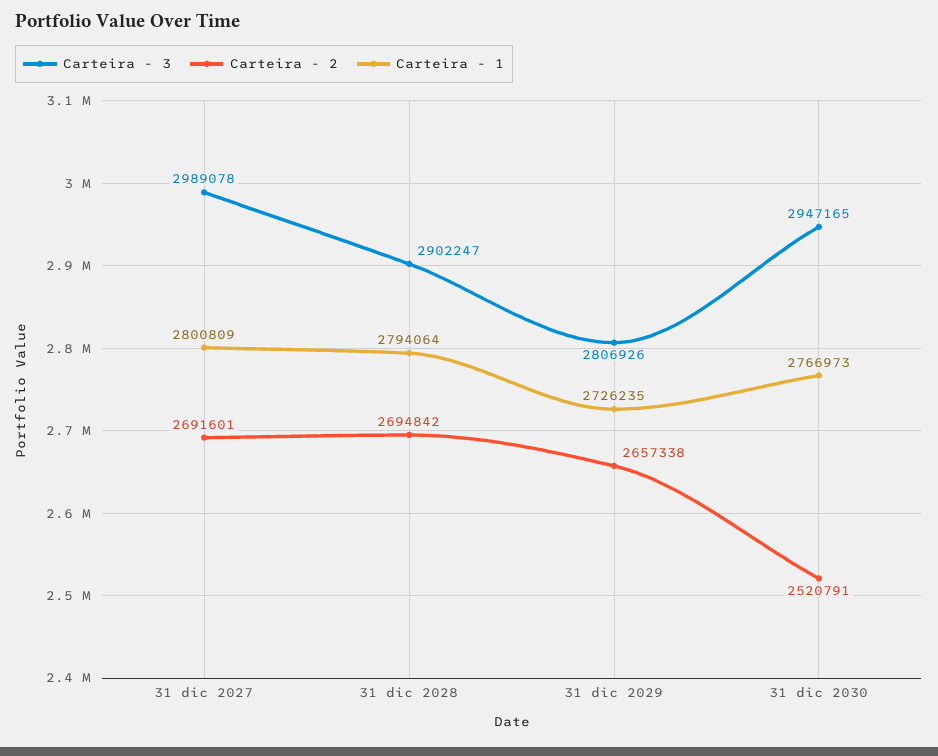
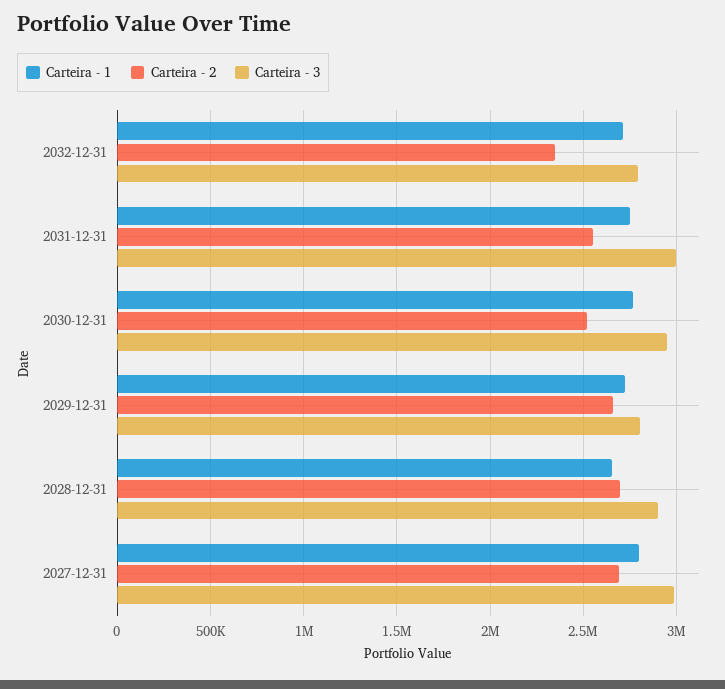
Carteira - 1, 31 dic 2028: 2794064 -> 2650000
Carteira - 1, 2032-12-31: none -> 2700000
Carteira - 2, 2032-12-31: none -> 2350000
Carteira - 3, 2032-12-31: none -> 2800000
Carteira - 1, 2031-12-31: none -> 2750000
Carteira - 2, 2031-12-31: none -> 2550000
Carteira - 3, 2031-12-31: none -> 3000000

